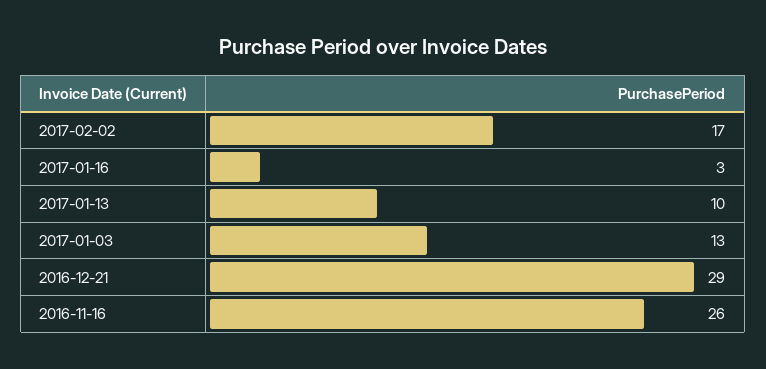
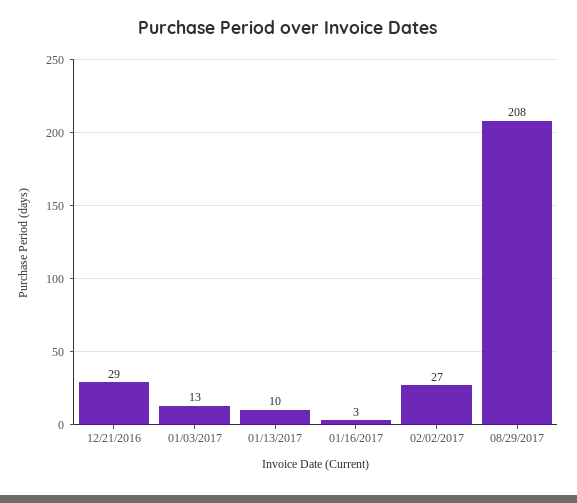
2017-02-02: 17 -> 27
2016-11-16: 26 -> none
08/29/2017: none -> 208

